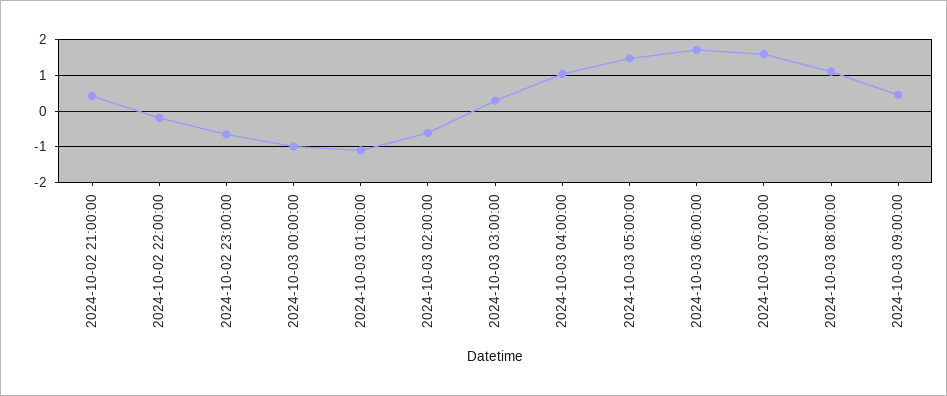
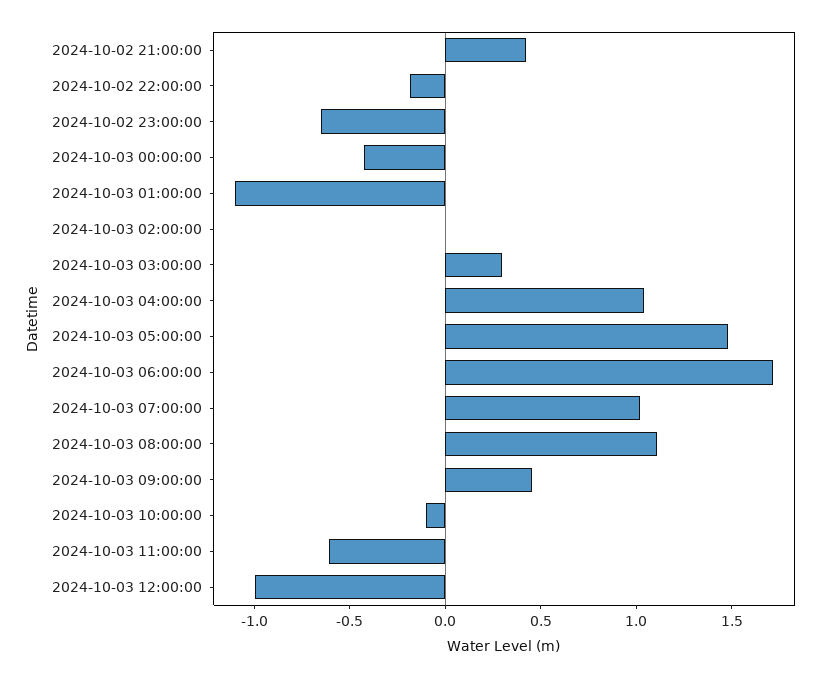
2024-10-03 00:00:00: -1 -> -0.4
2024-10-03 02:00:00: -0.6 -> 0
2024-10-03 07:00:00: 1.6 -> 1
2024-10-03 10:00:00: none -> -0.1
2024-10-03 11:00:00: none -> -0.6
2024-10-03 12:00:00: none -> -1

